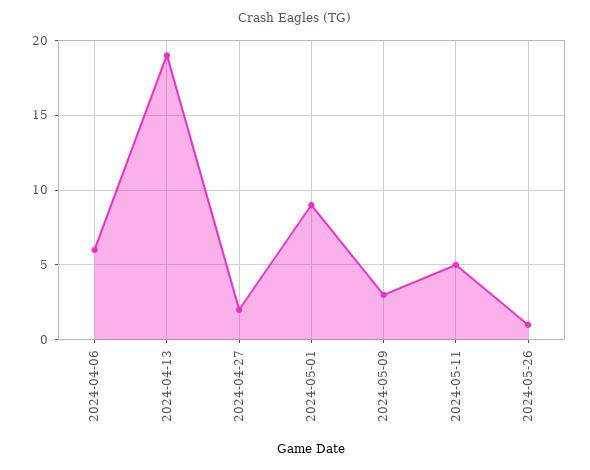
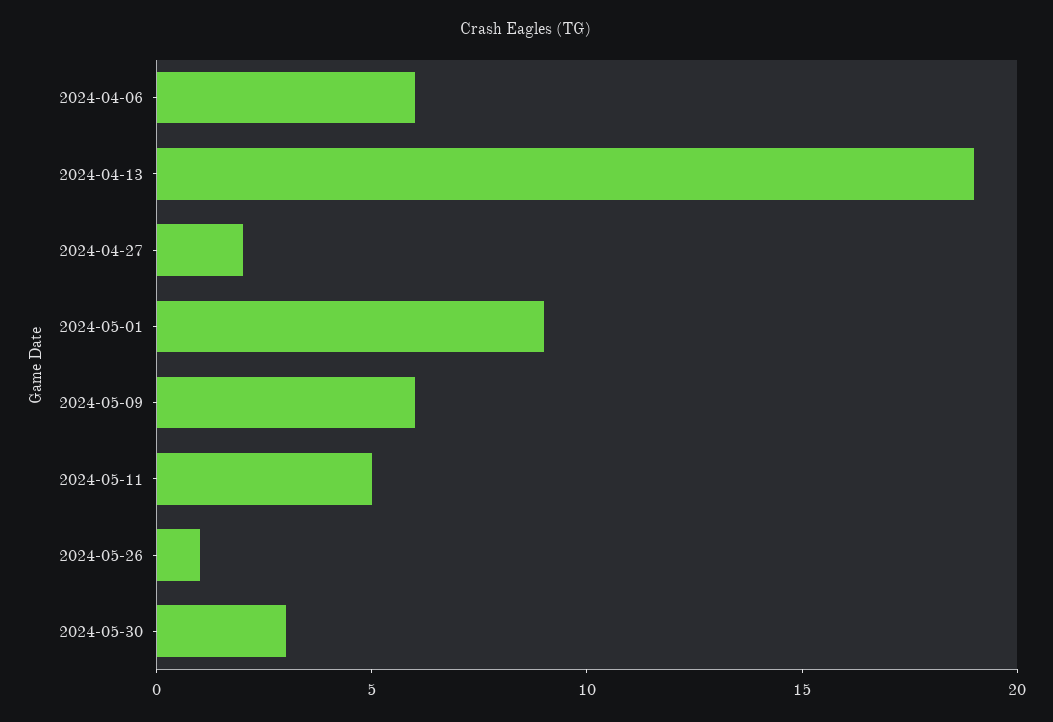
2024-05-09: 3 -> 6
2024-05-30: none -> 3

